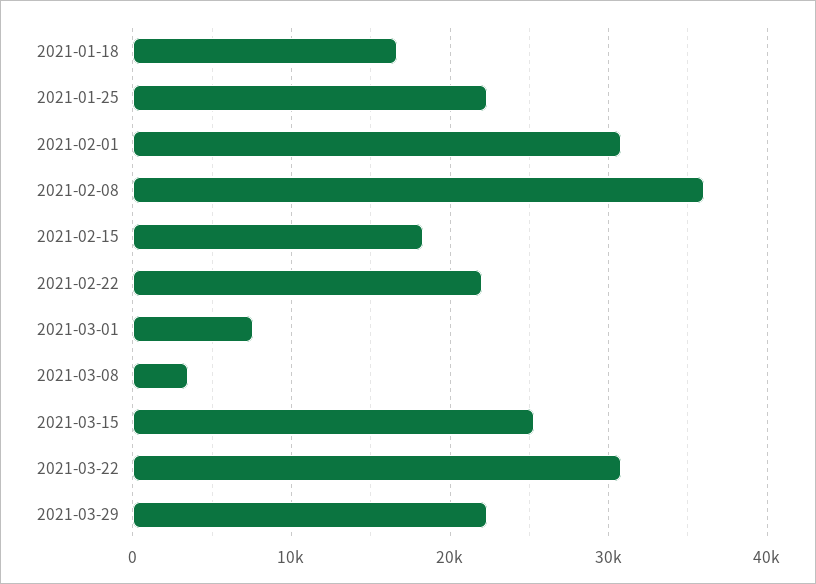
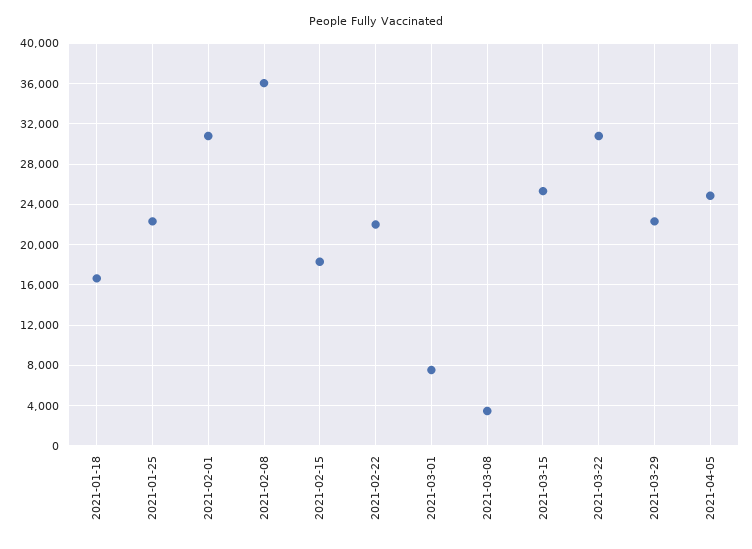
2021-04-05: none -> 25000

